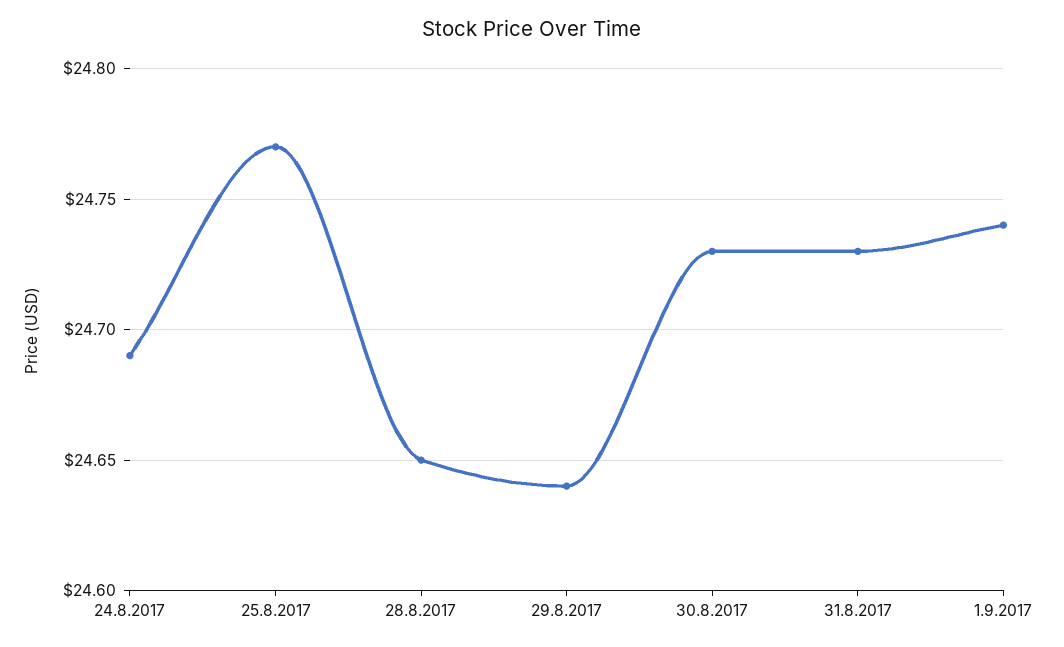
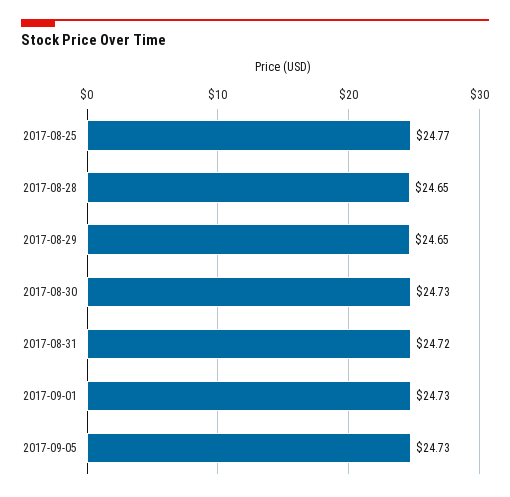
24.8.2017: 24.69 -> none
29.8.2017: 24.64 -> 24.65
31.8.2017: 24.73 -> 24.72
1.9.2017: 24.74 -> 24.73
2017-09-05: none -> 24.73

